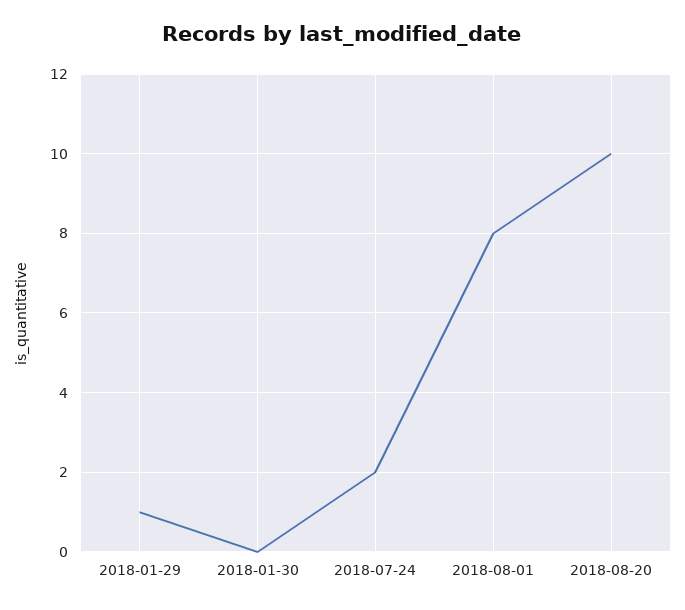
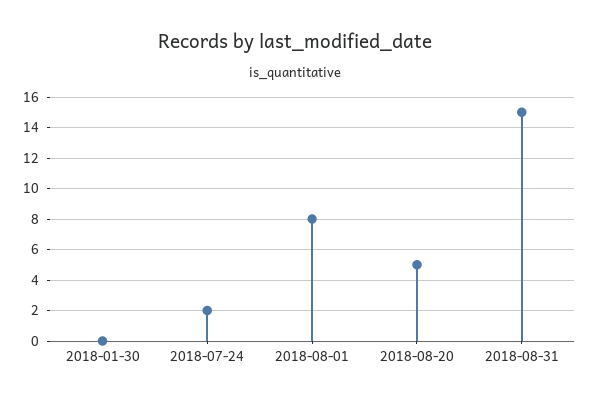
2018-01-29: 1 -> none
2018-08-20: 10 -> 5
2018-08-31: none -> 15

